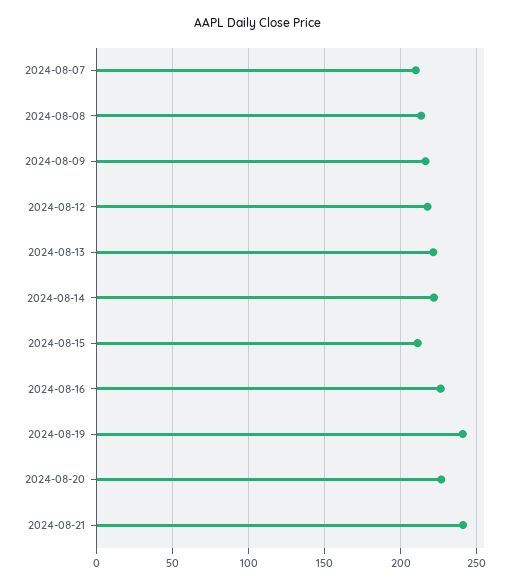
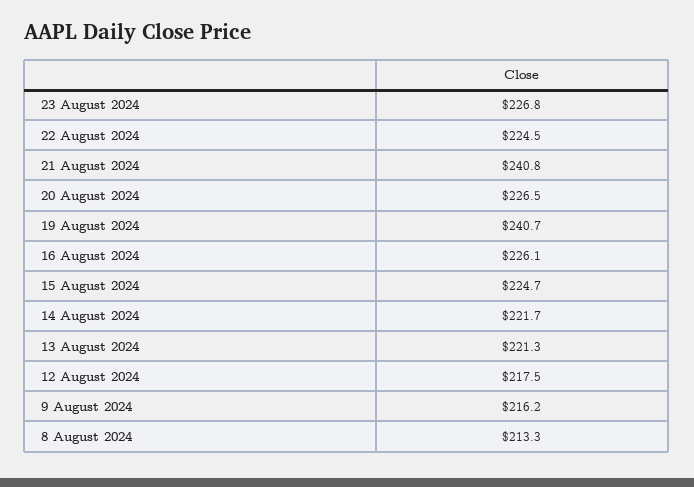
2024-08-07: 210 -> none
2024-08-15: 210 -> 224.7
23 August 2024: none -> 226.8
22 August 2024: none -> 224.5

